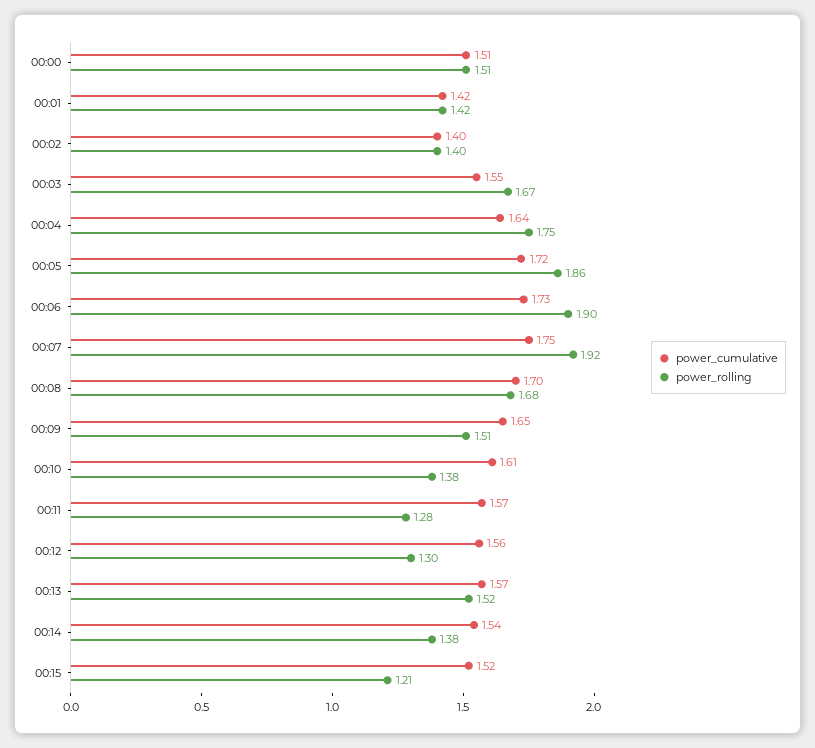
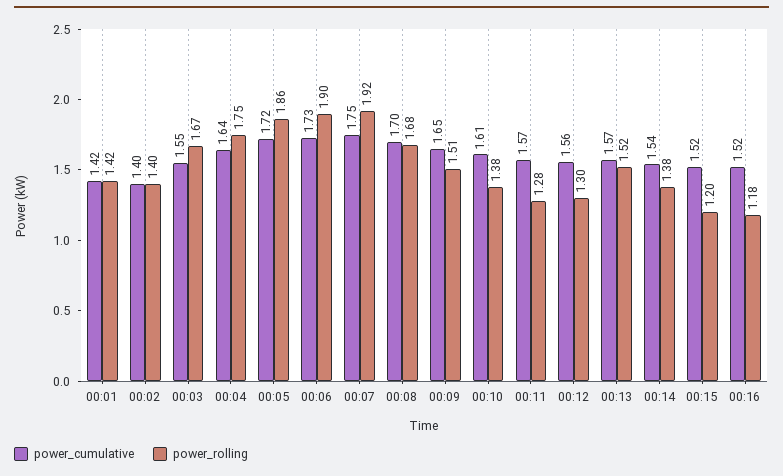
power_cumulative, 00:00: 1.51 -> none
power_rolling, 00:00: 1.51 -> none
power_rolling, 00:15: 1.21 -> 1.2
power_cumulative, 00:16: none -> 1.52
power_rolling, 00:16: none -> 1.18

